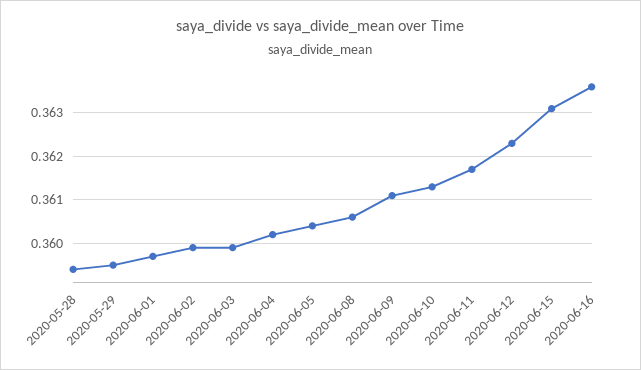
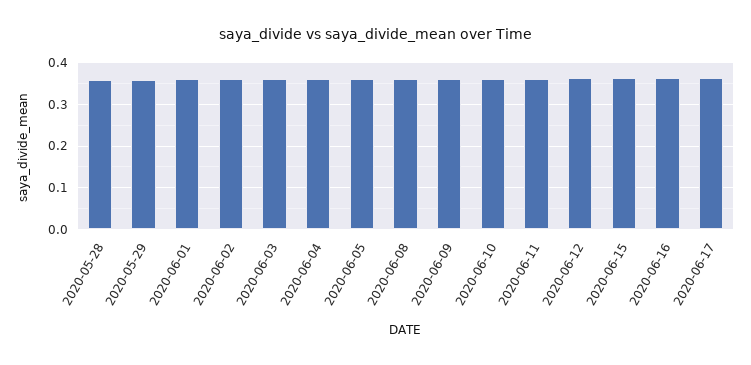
2020-06-17: none -> 0.36

